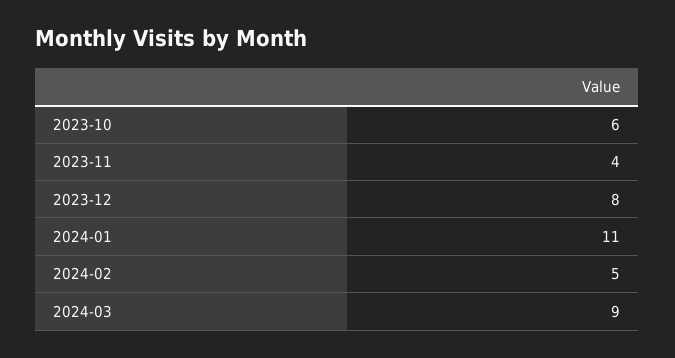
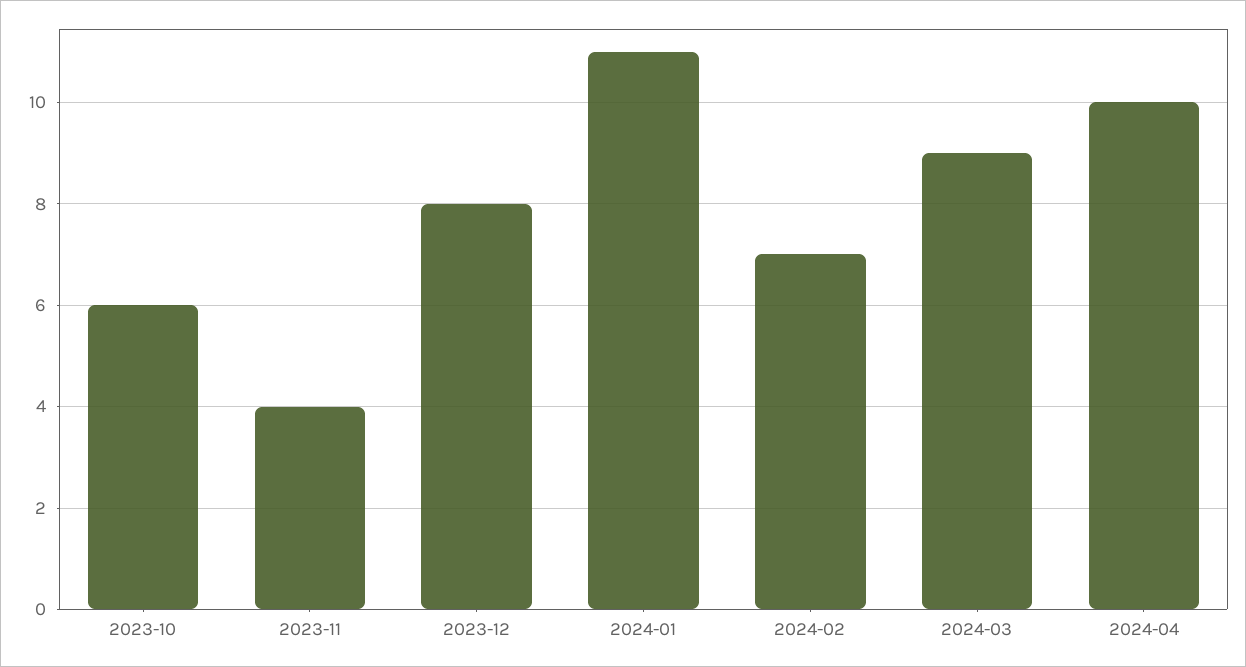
2024-02: 5 -> 7
2024-04: none -> 10

